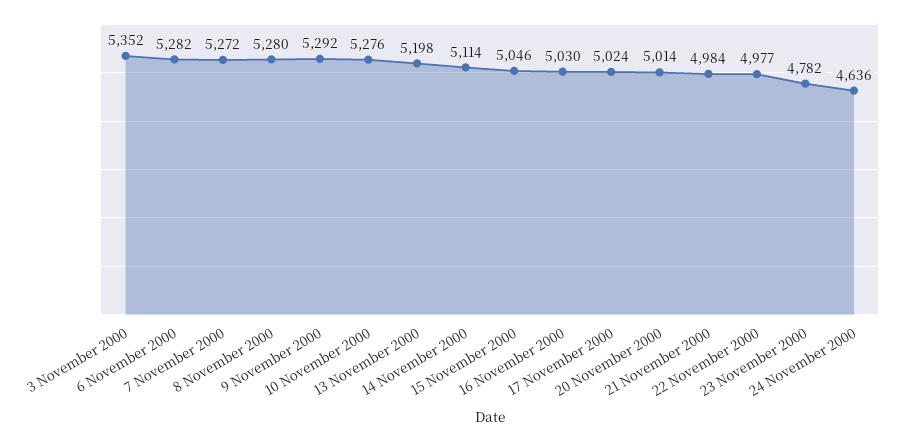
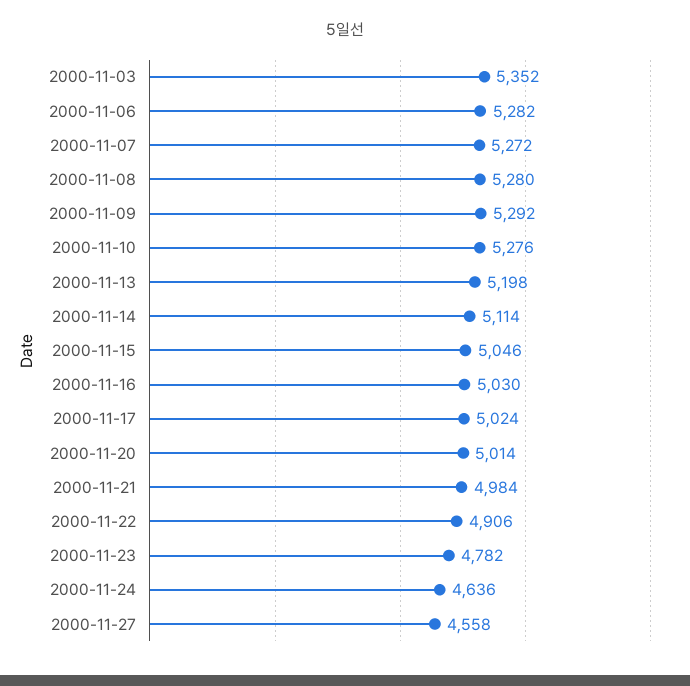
22 November 2000: 4977 -> 4906
2000-11-27: none -> 4558

